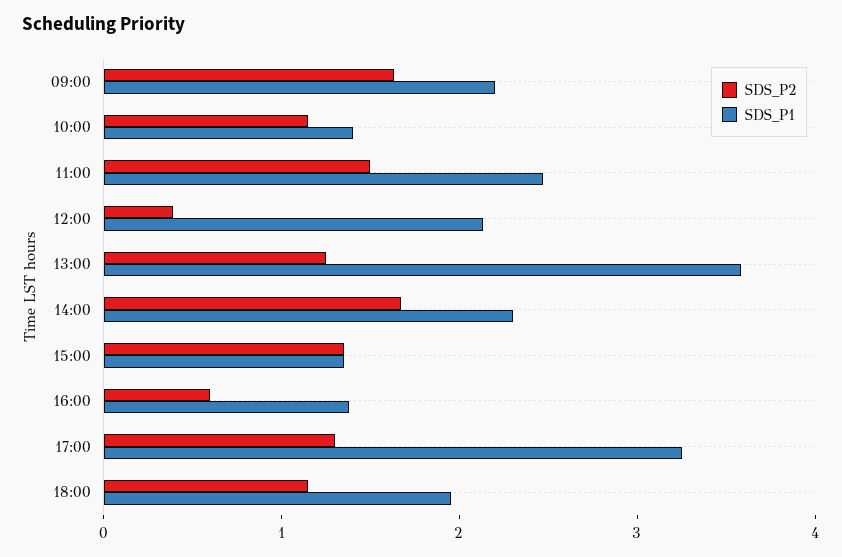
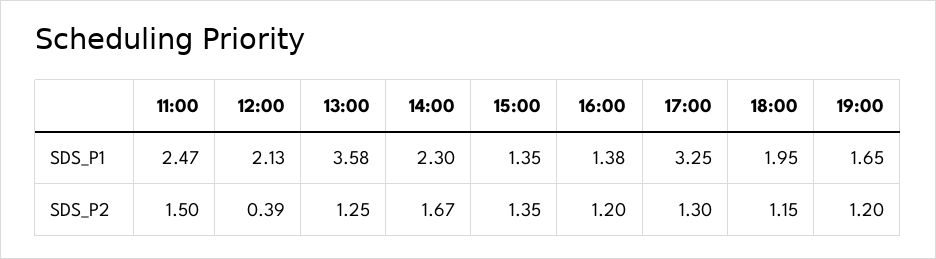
SDS_P2, 09:00: 1.6 -> none
SDS_P1, 09:00: 2.2 -> none
SDS_P2, 10:00: 1.2 -> none
SDS_P1, 10:00: 1.4 -> none
SDS_P2, 16:00: 0.6 -> 1.2
SDS_P1, 19:00: none -> 1.65
SDS_P2, 19:00: none -> 1.2

